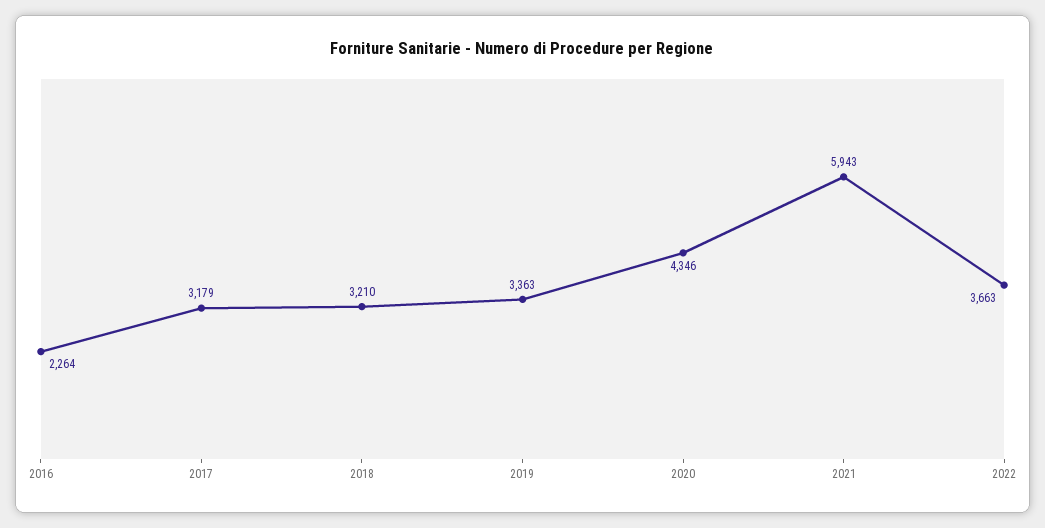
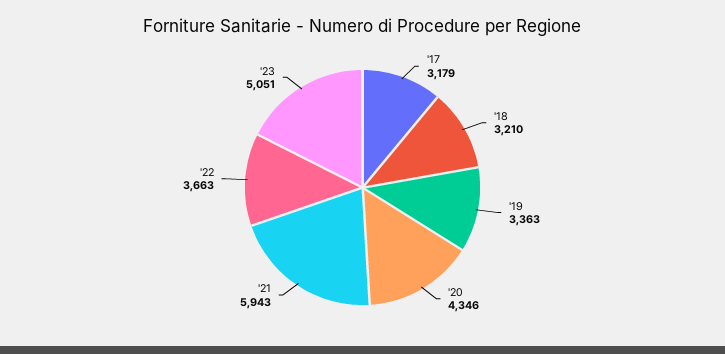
2016: 2264 -> none
'23: none -> 5051

